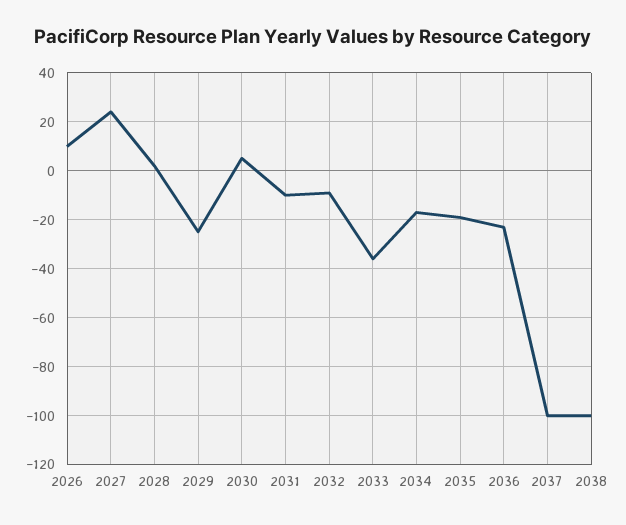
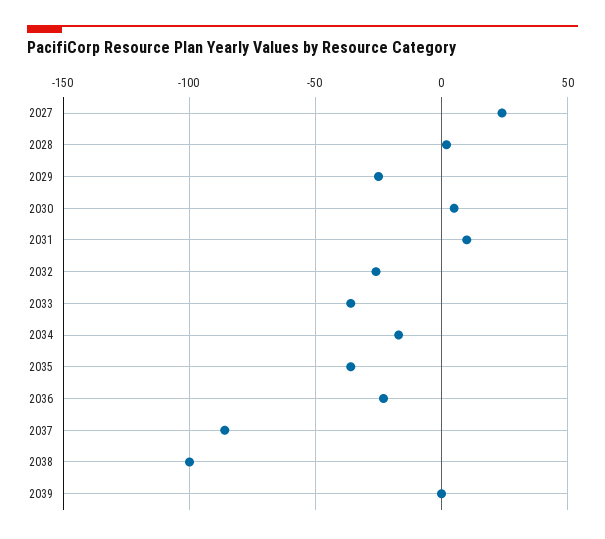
2026: 10 -> none
2031: -10 -> 10
2032: -10 -> -25
2035: -20 -> -35
2037: -100 -> -85
2039: none -> 0

